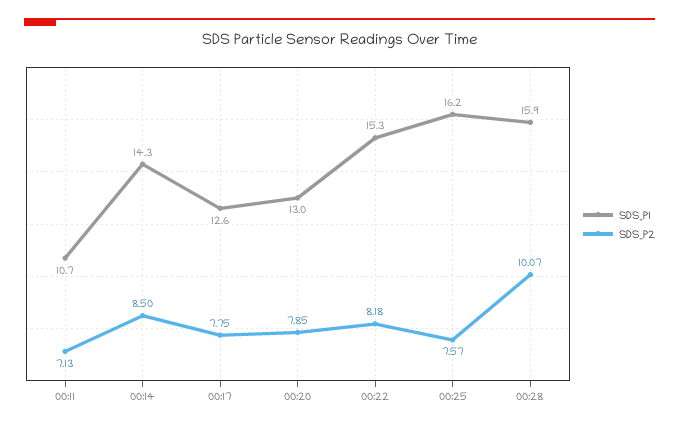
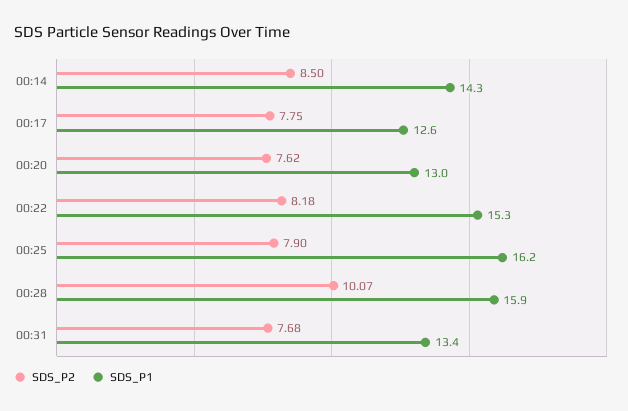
SDS_P1, 00:11: 10.7 -> none
SDS_P2, 00:11: 7.13 -> none
SDS_P2, 00:20: 7.85 -> 7.62
SDS_P2, 00:25: 7.57 -> 7.9
SDS_P2, 00:31: none -> 7.68
SDS_P1, 00:31: none -> 13.4

